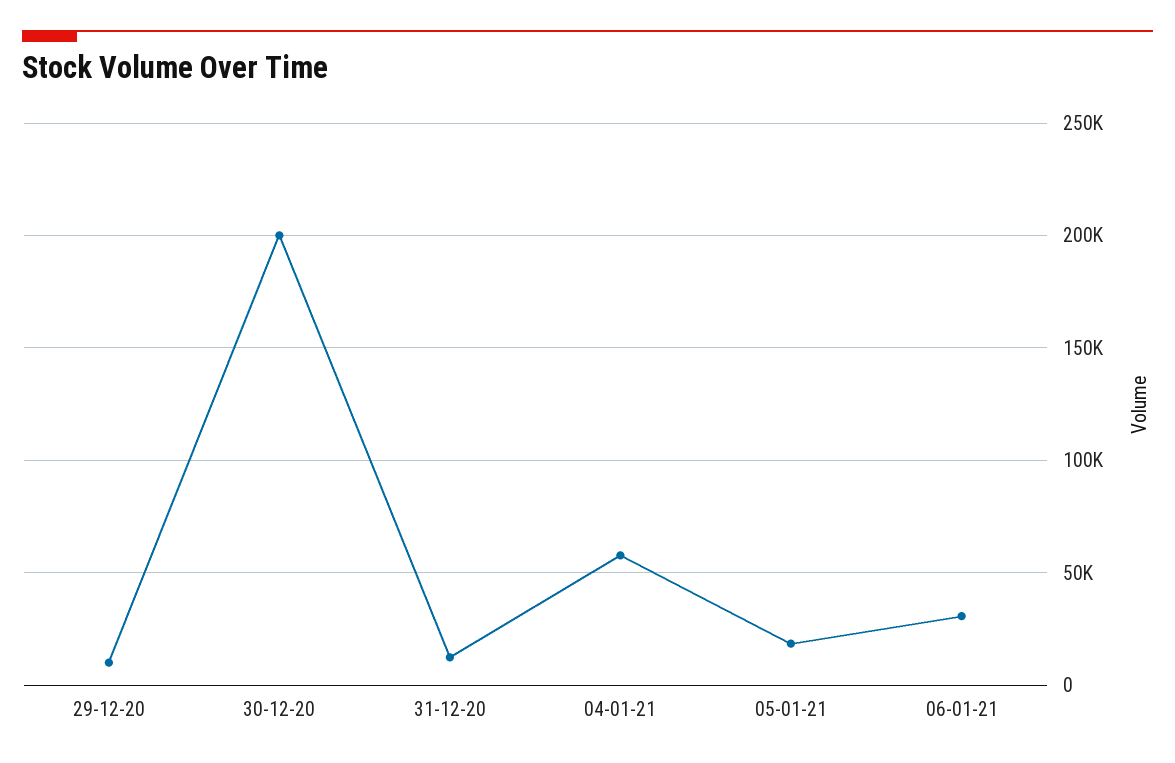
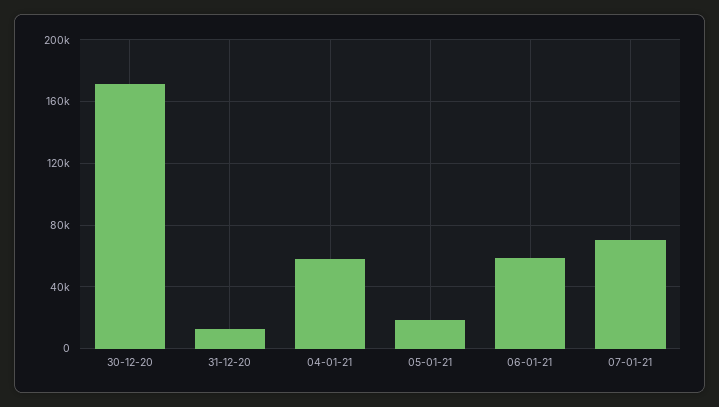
29-12-20: 10000 -> none
30-12-20: 200000 -> 170000
06-01-21: 30000 -> 60000
07-01-21: none -> 70000

